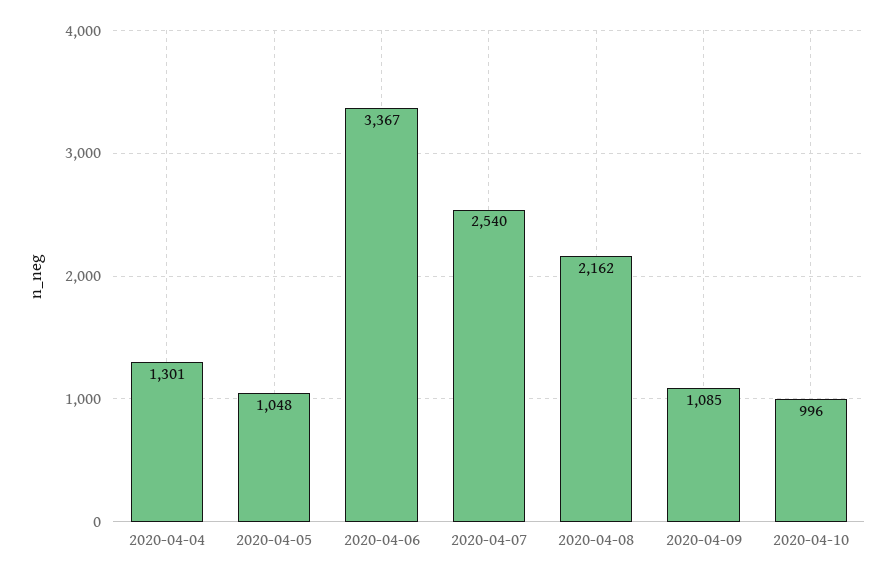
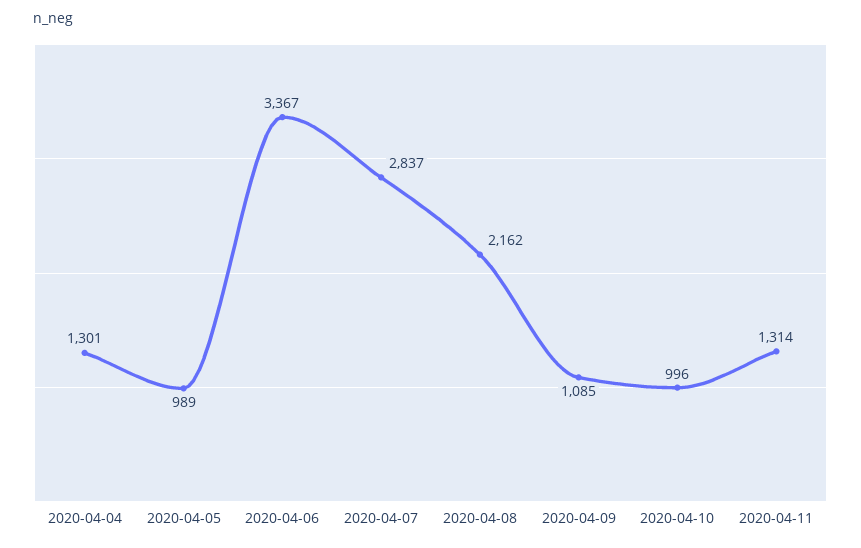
2020-04-05: 1048 -> 989
2020-04-07: 2540 -> 2837
2020-04-11: none -> 1314

